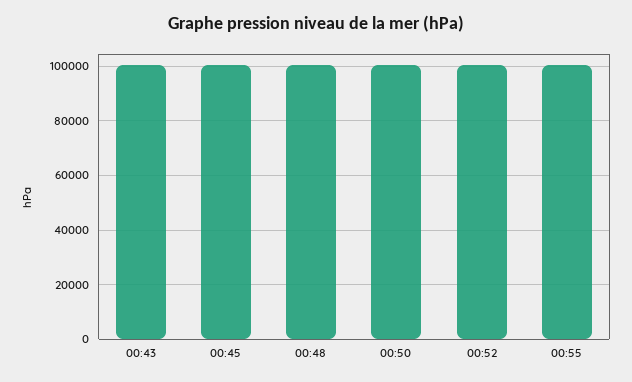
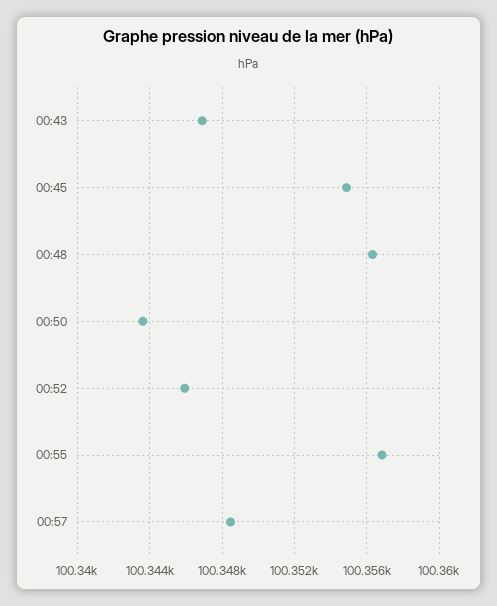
00:57: none -> 100348.5

